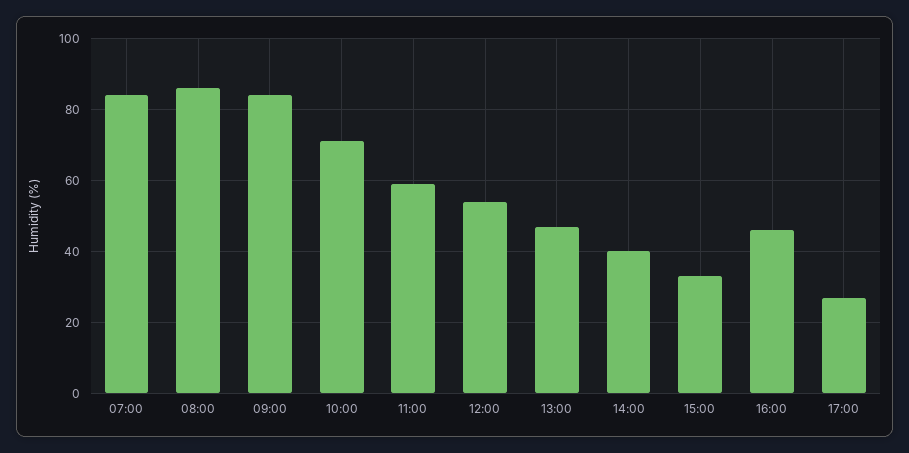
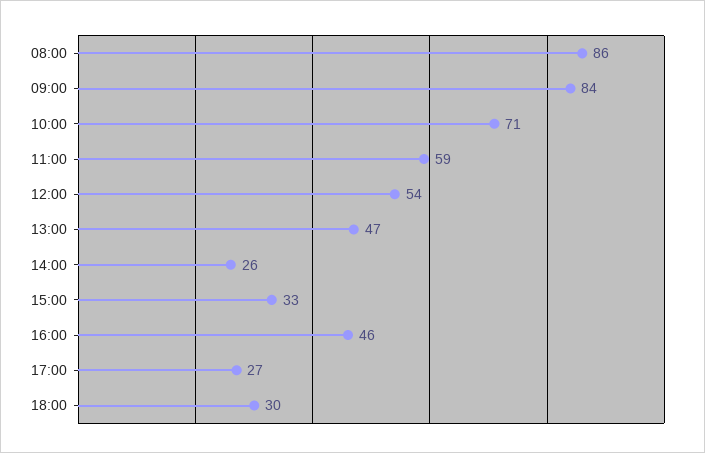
07:00: 85 -> none
14:00: 40 -> 26
18:00: none -> 30

